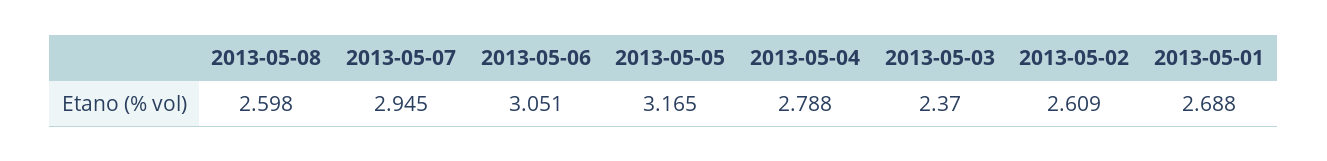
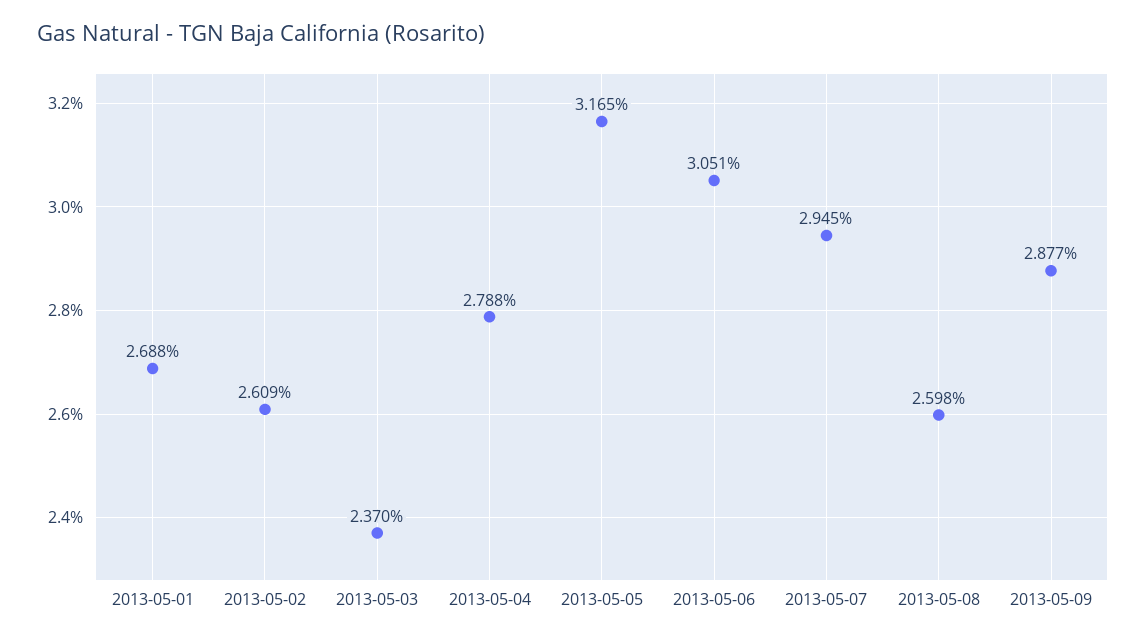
2013-05-09: none -> 2.877

